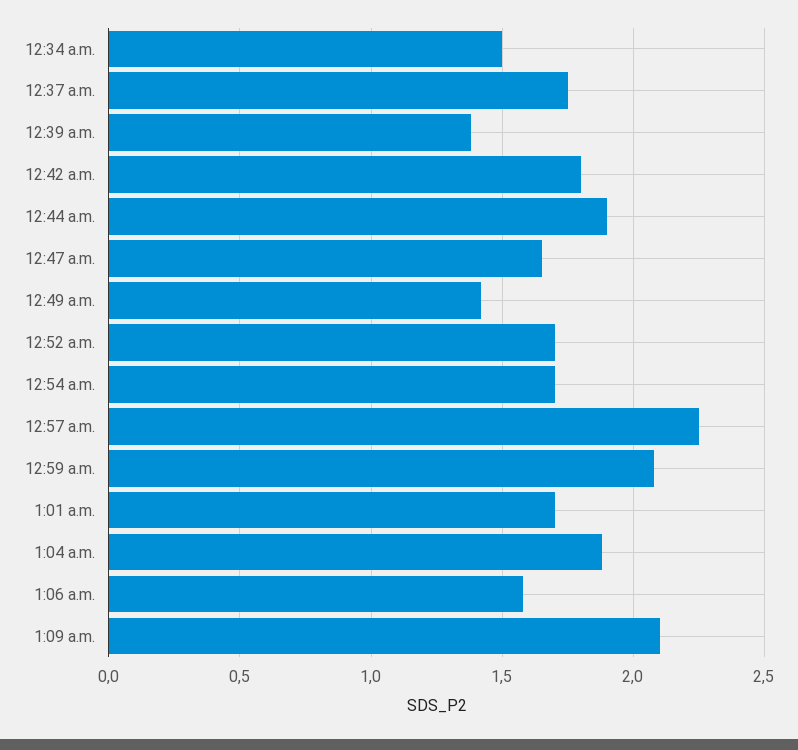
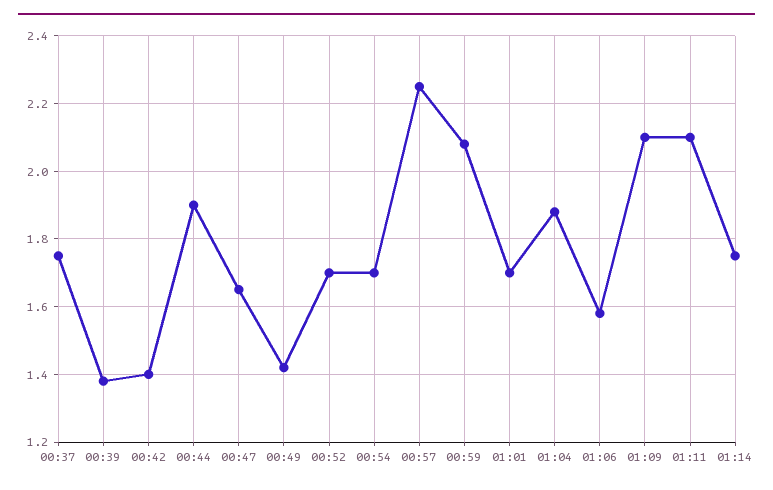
12:34 a.m.: 1.5 -> none
12:42 a.m.: 1.8 -> 1.4
01:11: none -> 2.1
01:14: none -> 1.75

